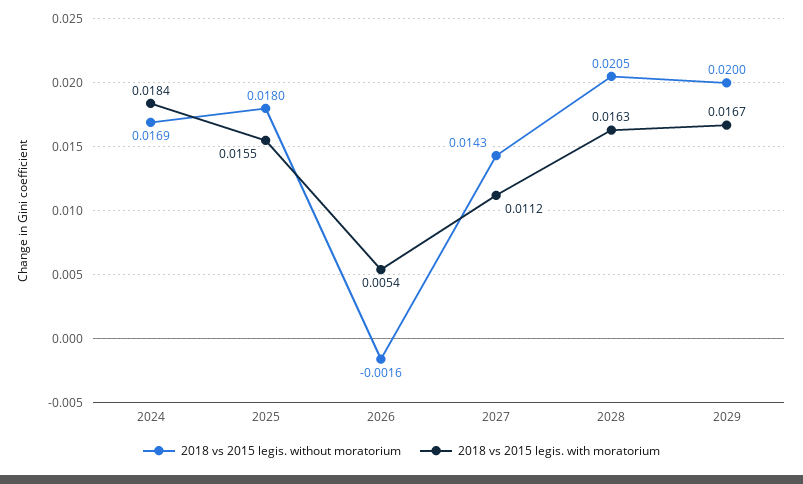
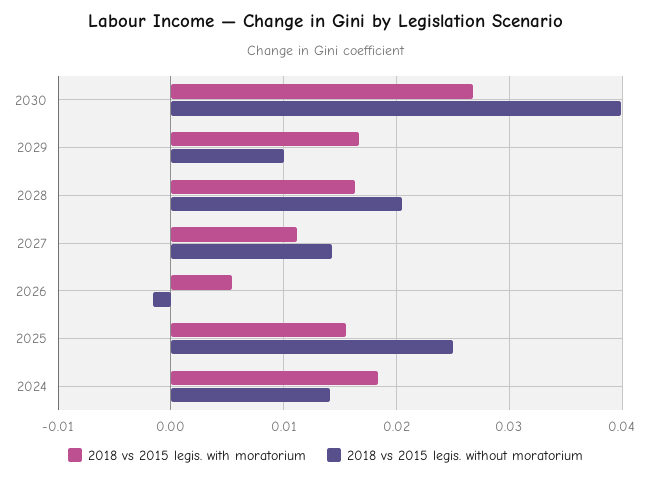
2018 vs 2015 legis. without moratorium, 2024: 0.0169 -> 0.014
2018 vs 2015 legis. without moratorium, 2025: 0.018 -> 0.025
2018 vs 2015 legis. without moratorium, 2029: 0.02 -> 0.01
2018 vs 2015 legis. with moratorium, 2030: none -> 0.027
2018 vs 2015 legis. without moratorium, 2030: none -> 0.04

